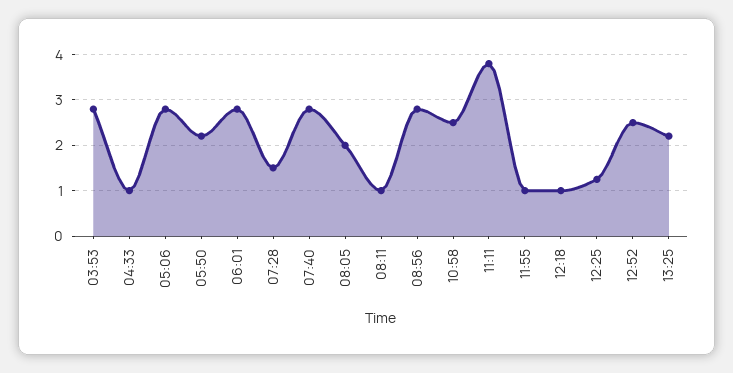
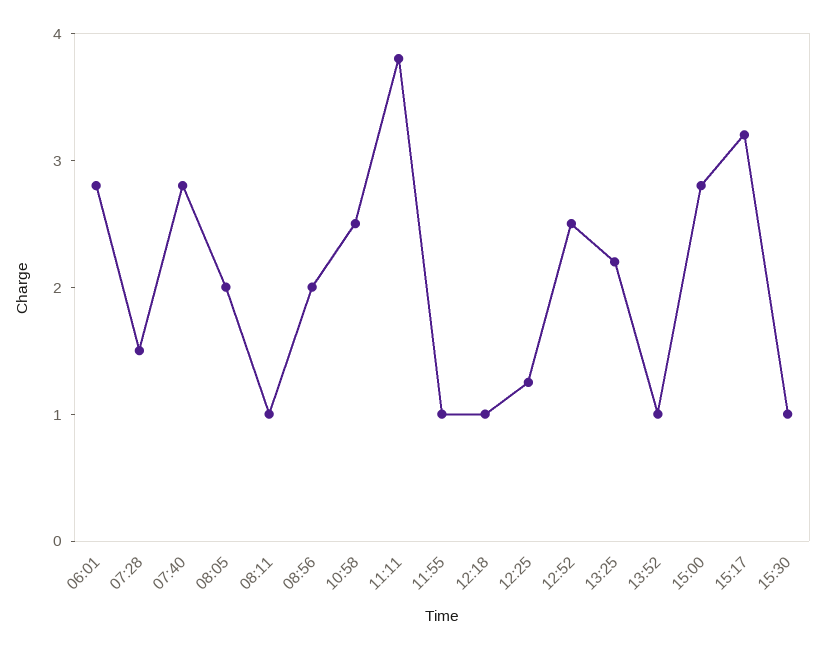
03:53: 2.8 -> none
04:33: 1 -> none
05:06: 2.8 -> none
05:50: 2.2 -> none
08:56: 2.8 -> 2
13:52: none -> 1
15:00: none -> 2.8
15:17: none -> 3.2
15:30: none -> 1

